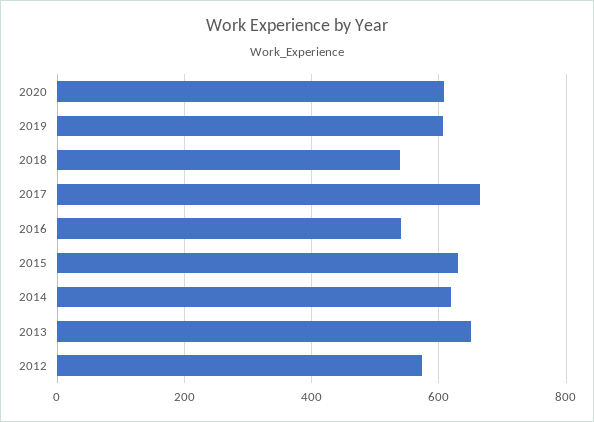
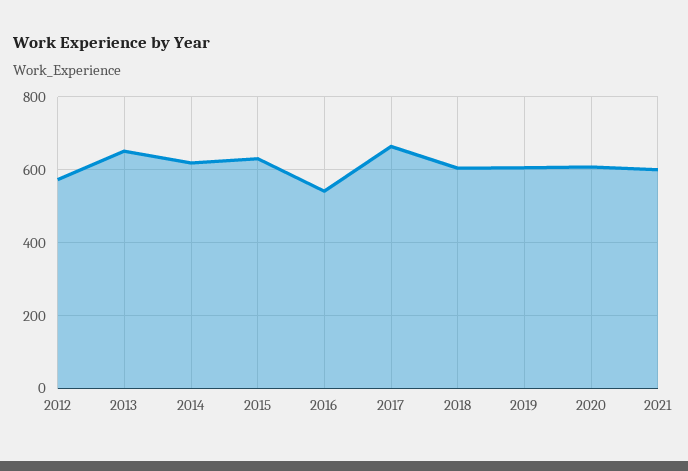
2018: 540 -> 600
2021: none -> 600

